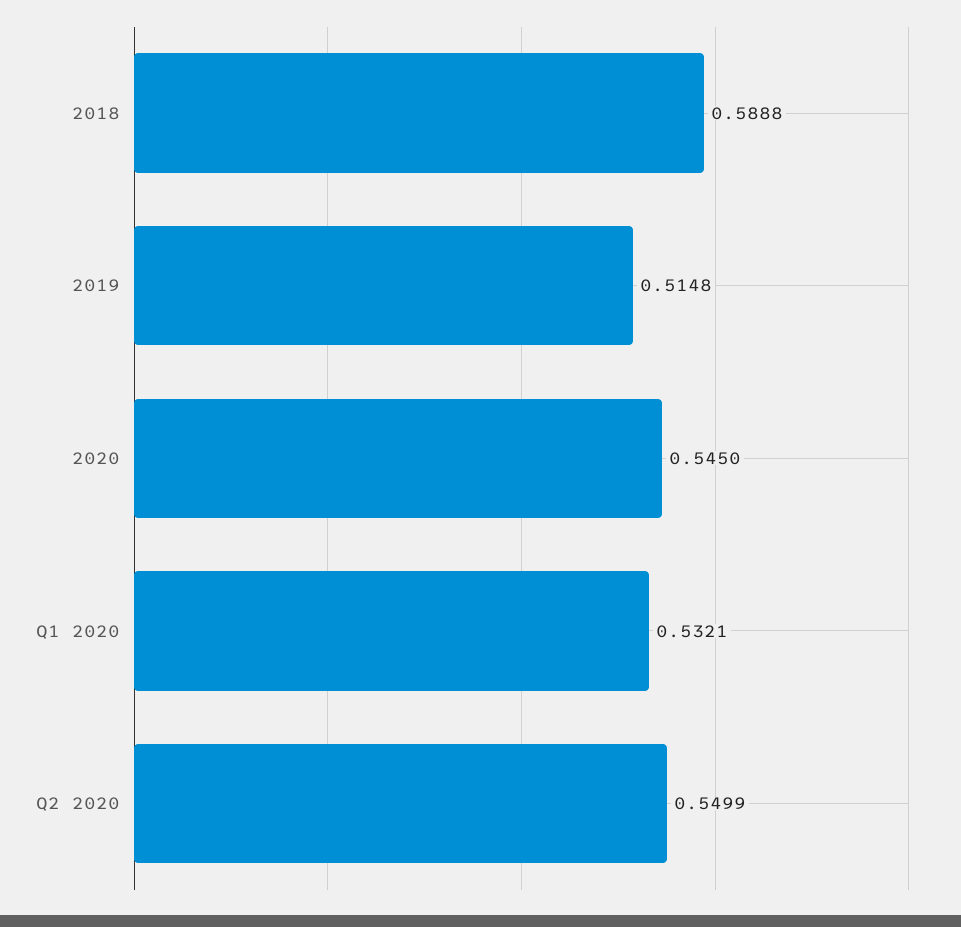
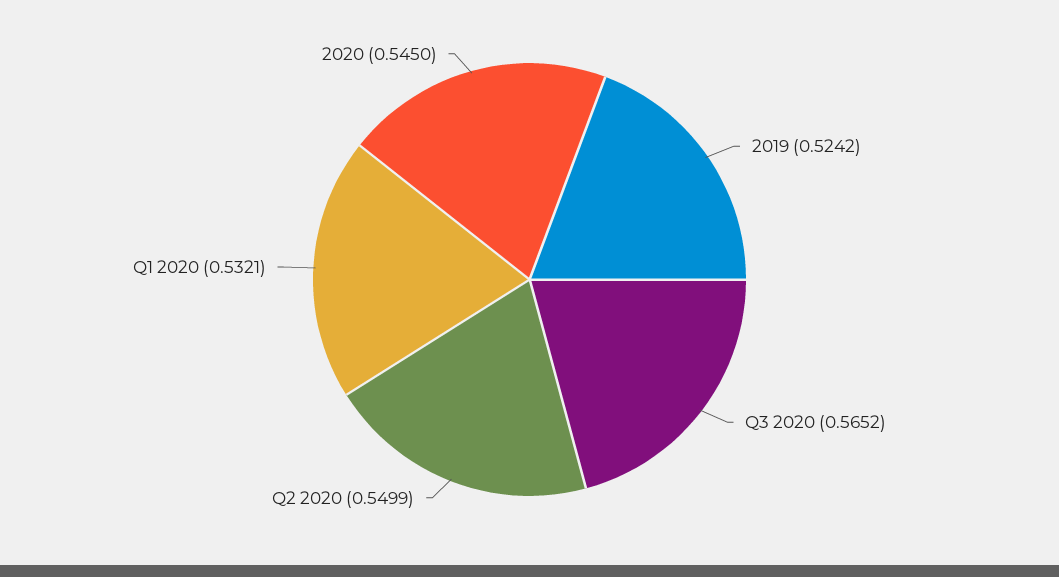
2018: 0.5888 -> none
2019: 0.5148 -> 0.5242
Q3 2020: none -> 0.5652

